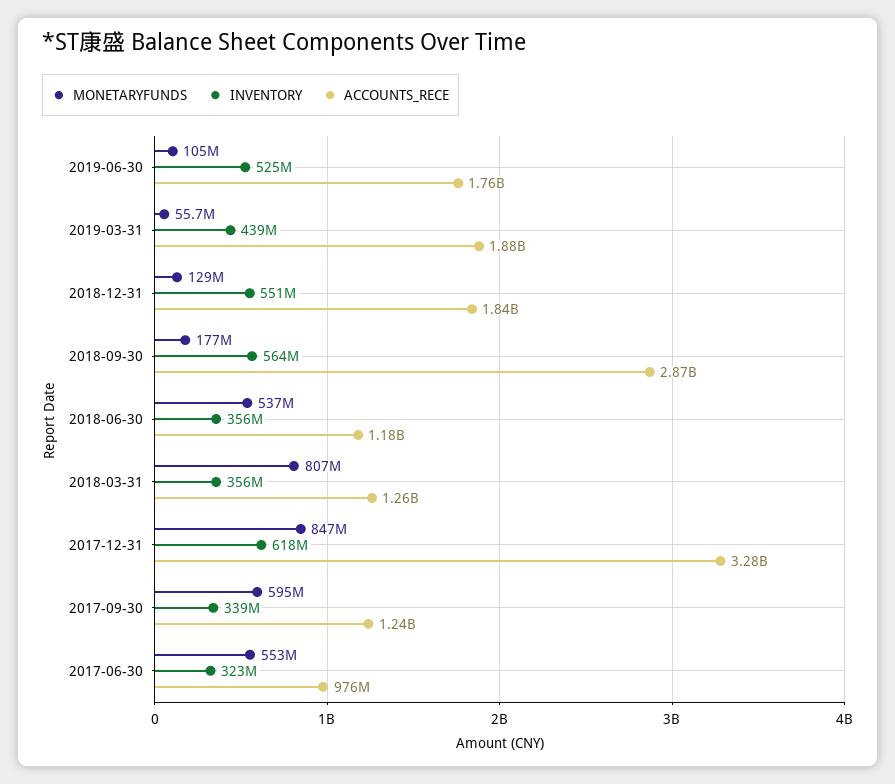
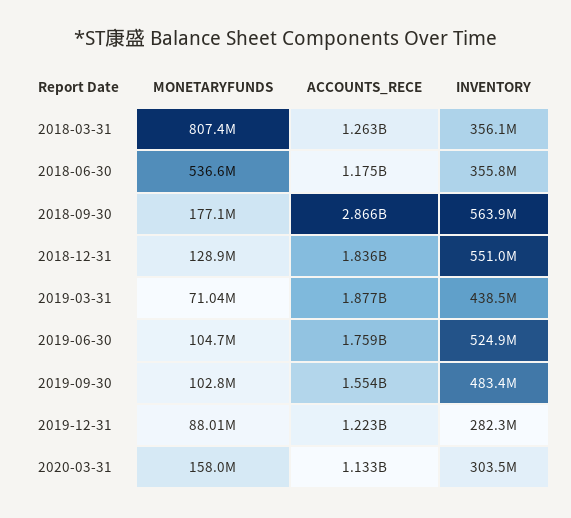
MONETARYFUNDS, 2019-03-31: 55700000 -> 71040000
MONETARYFUNDS, 2017-12-31: 847000000 -> none
INVENTORY, 2017-12-31: 618000000 -> none
ACCOUNTS_RECE, 2017-12-31: 3280000000 -> none
MONETARYFUNDS, 2017-09-30: 595000000 -> none
INVENTORY, 2017-09-30: 339000000 -> none
ACCOUNTS_RECE, 2017-09-30: 1240000000 -> none
MONETARYFUNDS, 2017-06-30: 553000000 -> none
INVENTORY, 2017-06-30: 323000000 -> none
ACCOUNTS_RECE, 2017-06-30: 976000000 -> none
MONETARYFUNDS, 2019-09-30: none -> 102800000
ACCOUNTS_RECE, 2019-09-30: none -> 1554000000
INVENTORY, 2019-09-30: none -> 483400000
MONETARYFUNDS, 2019-12-31: none -> 88010000
ACCOUNTS_RECE, 2019-12-31: none -> 1223000000
INVENTORY, 2019-12-31: none -> 282300000
MONETARYFUNDS, 2020-03-31: none -> 158000000
ACCOUNTS_RECE, 2020-03-31: none -> 1133000000
INVENTORY, 2020-03-31: none -> 303500000

